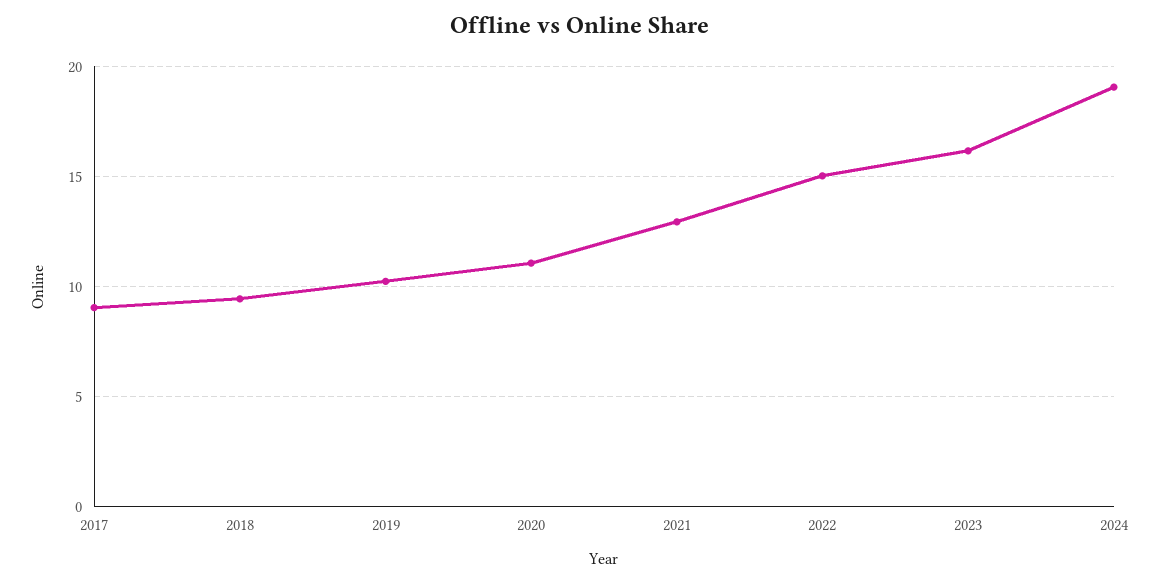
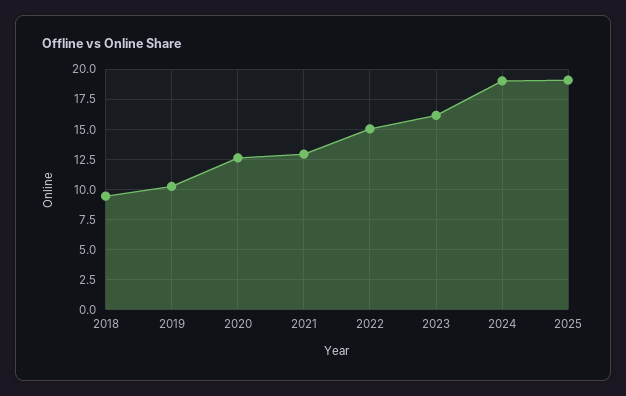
2017: 9 -> none
2020: 11 -> 12.5
2025: none -> 19

